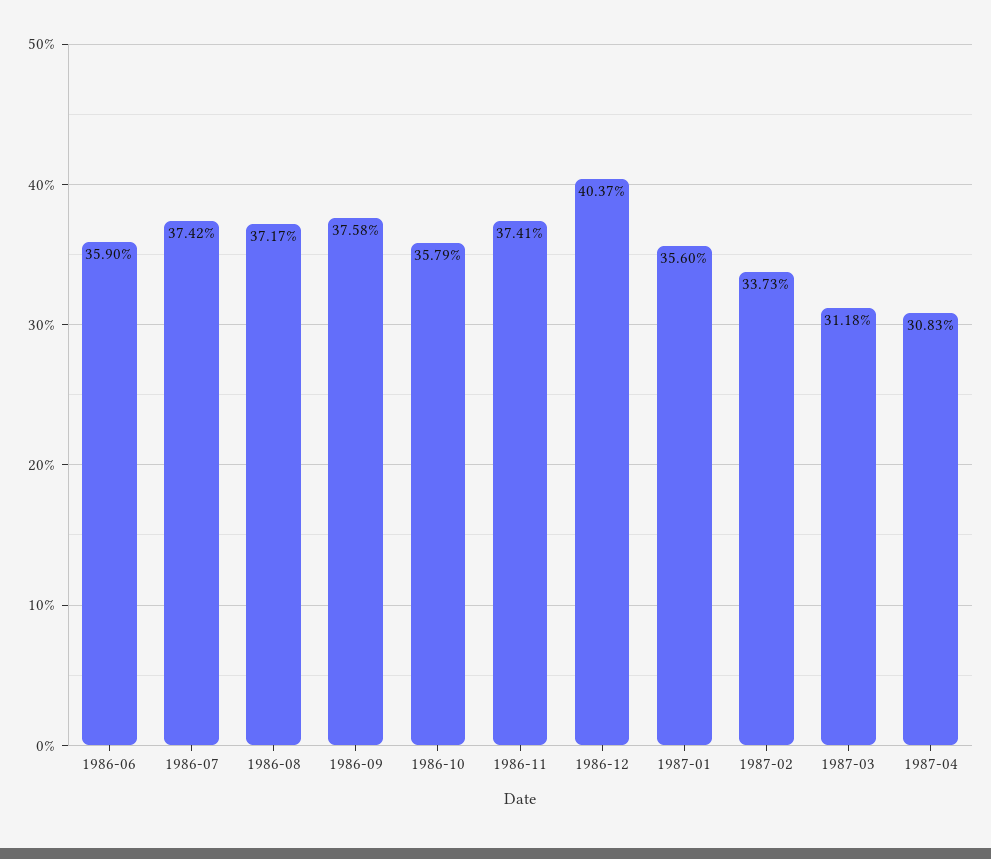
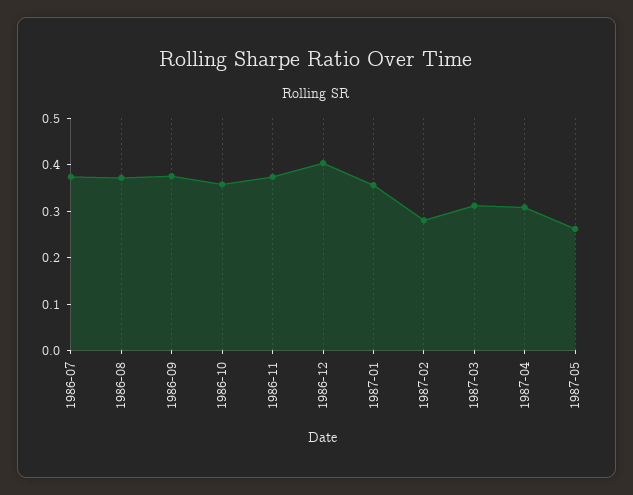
1986-06: 0.359 -> none
1987-02: 0.3373 -> 0.28
1987-05: none -> 0.26

